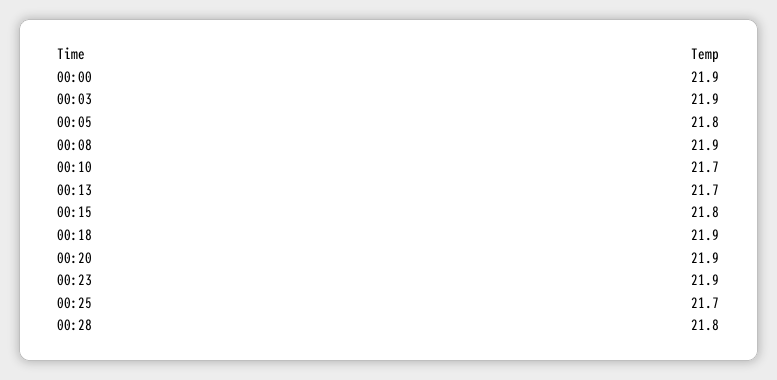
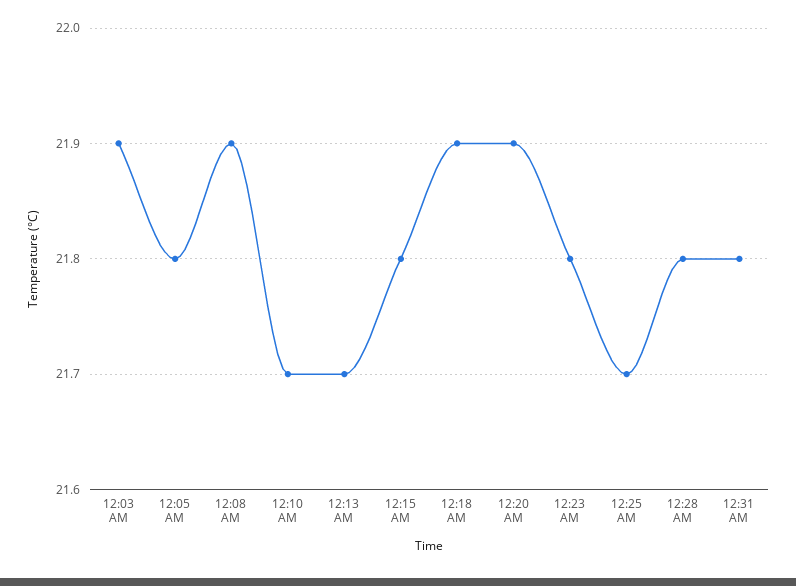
00:00: 21.9 -> none
00:23: 21.9 -> 21.8
12:31 AM: none -> 21.8

